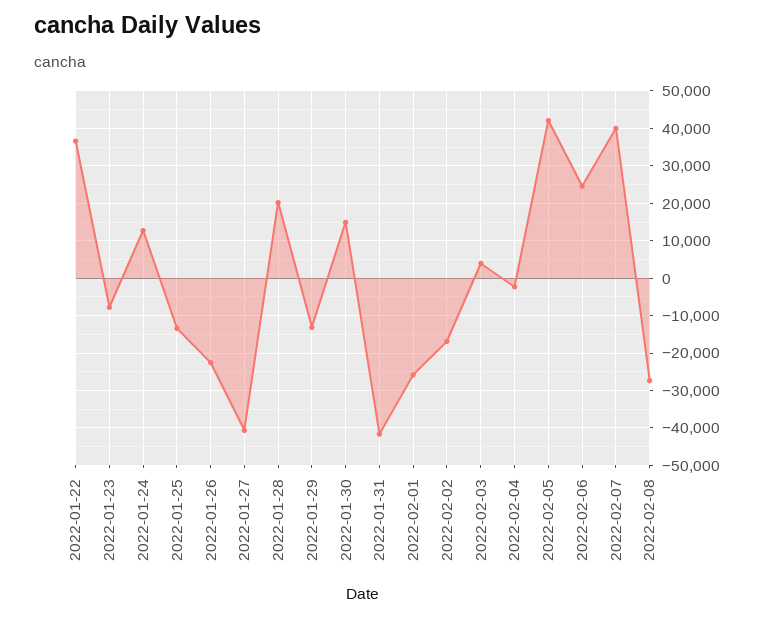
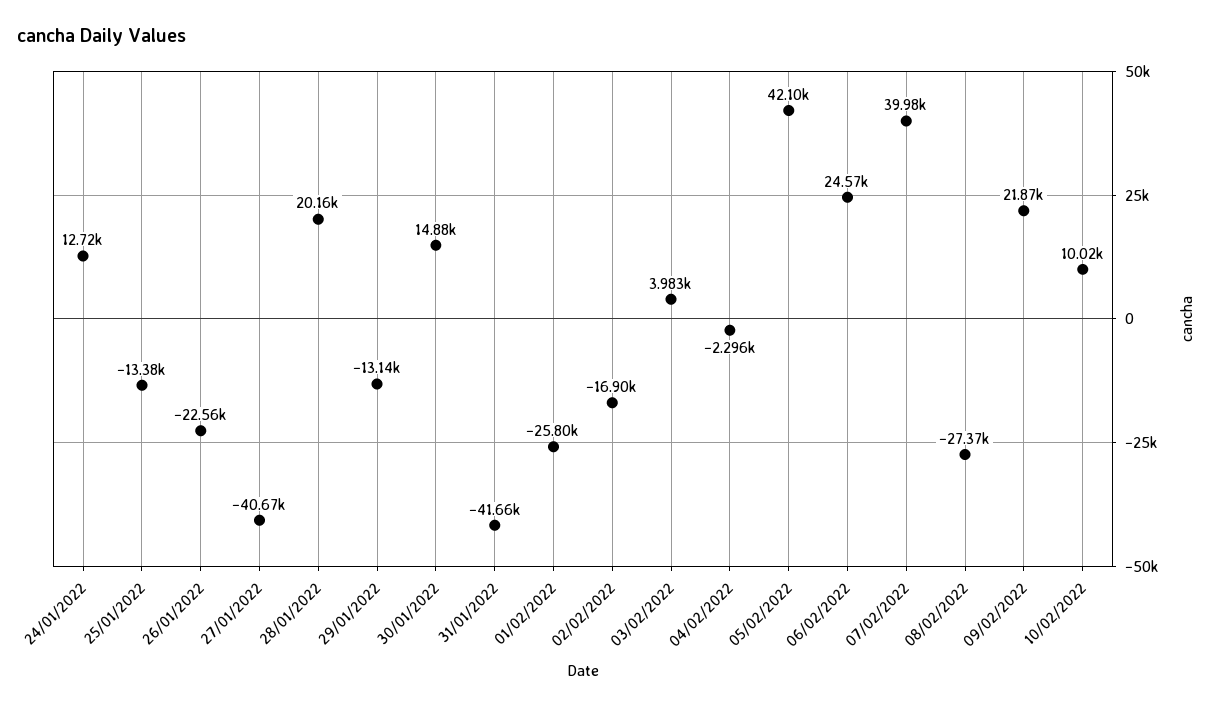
2022-01-22: 36000 -> none
2022-01-23: -8000 -> none
09/02/2022: none -> 21870
10/02/2022: none -> 10020

